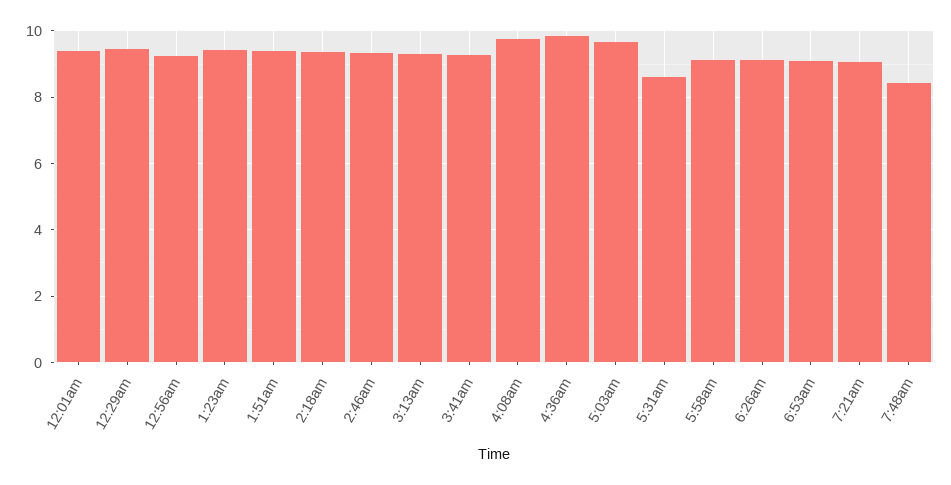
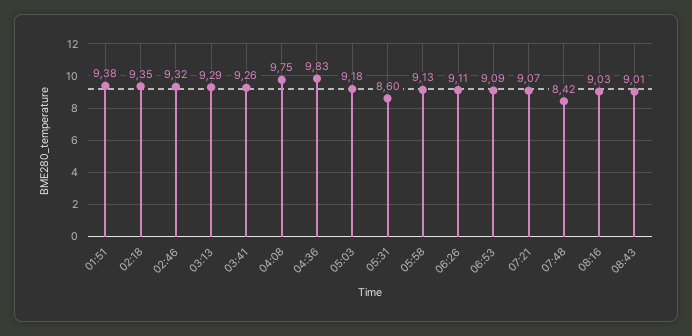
12:01am: 9.4 -> none
12:29am: 9.4 -> none
12:56am: 9.2 -> none
1:23am: 9.4 -> none
5:03am: 9.6 -> 9.18
08:16: none -> 9.03
08:43: none -> 9.01

